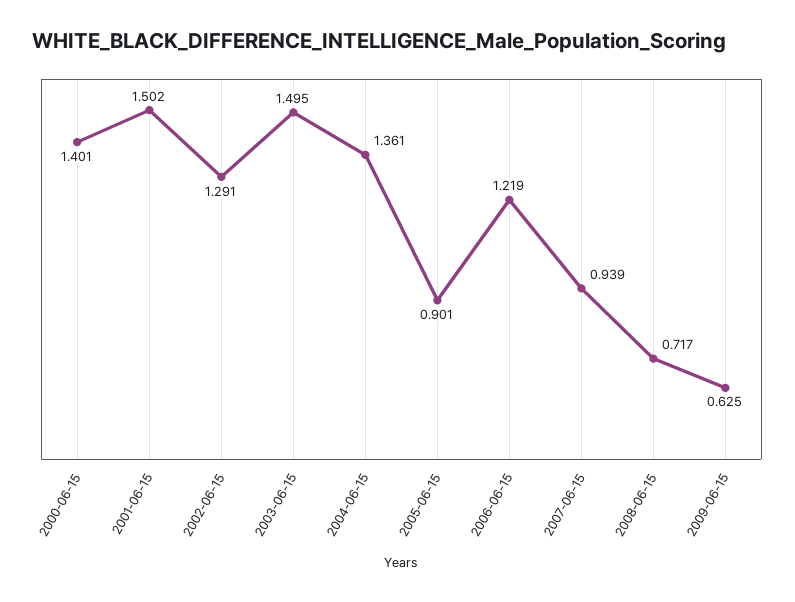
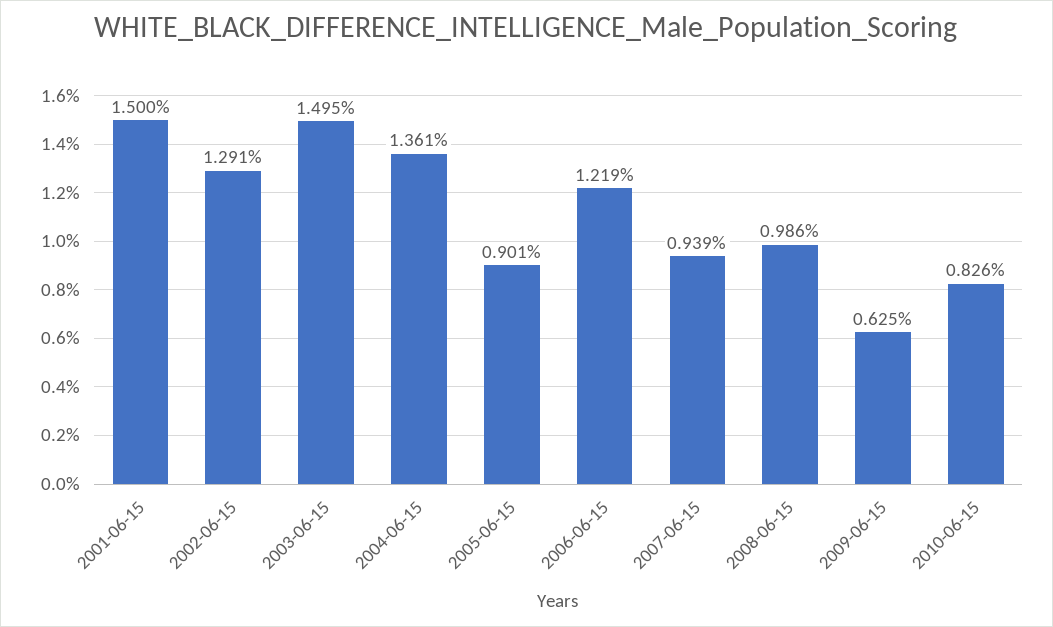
2000-06-15: 1.401 -> none
2001-06-15: 1.502 -> 1.5
2008-06-15: 0.717 -> 0.986
2010-06-15: none -> 0.826

